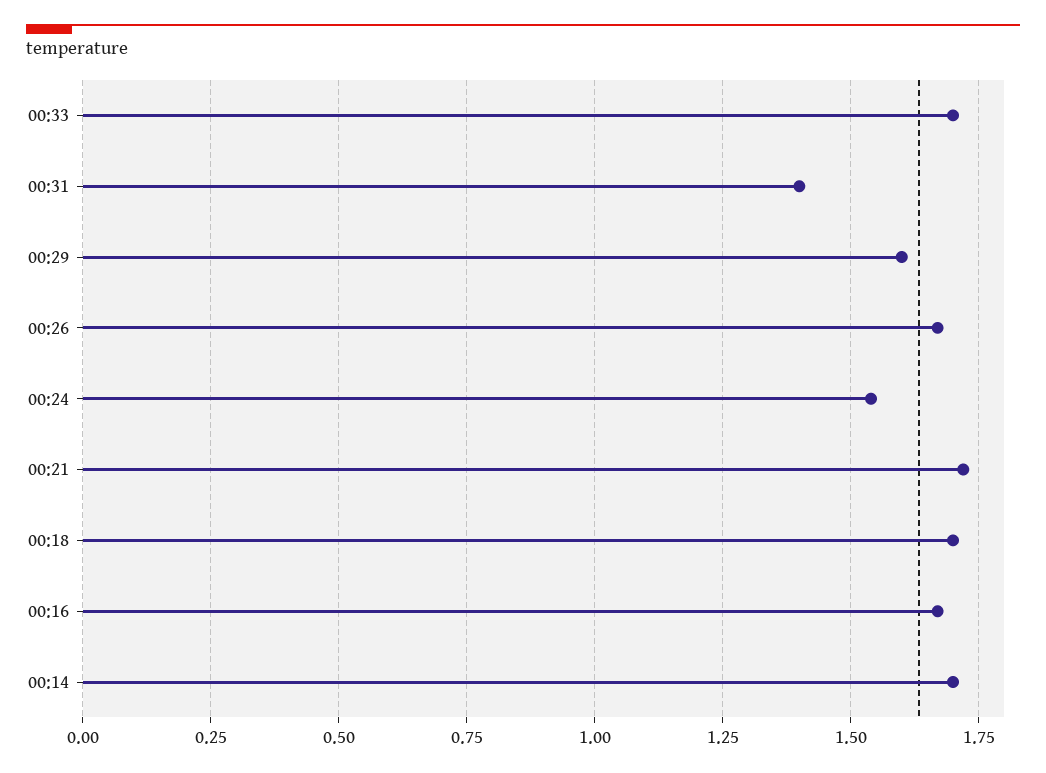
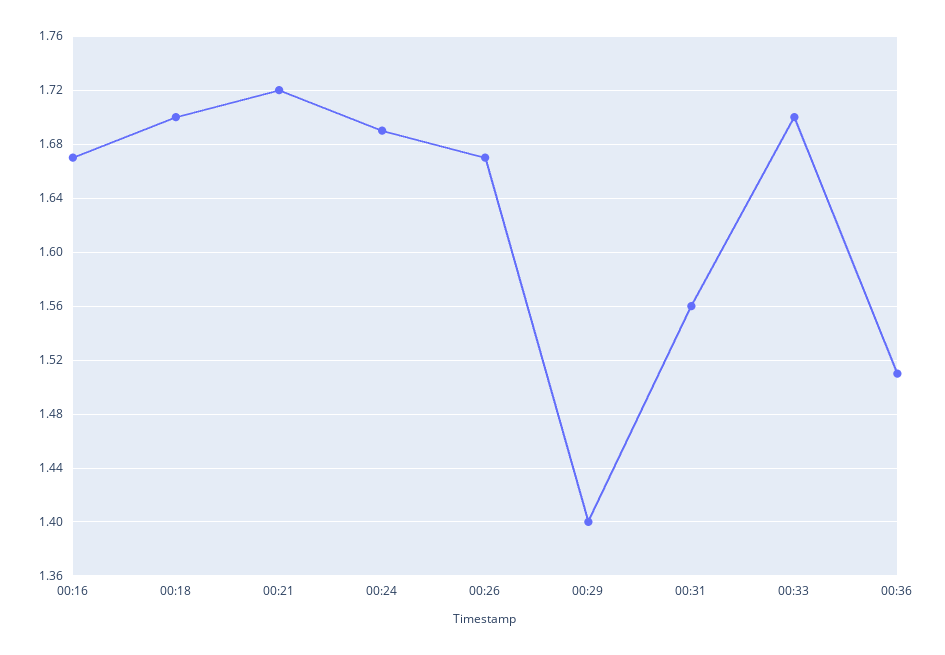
00:31: 1.4 -> 1.56
00:29: 1.6 -> 1.4
00:24: 1.55 -> 1.69
00:14: 1.7 -> none
00:36: none -> 1.51

